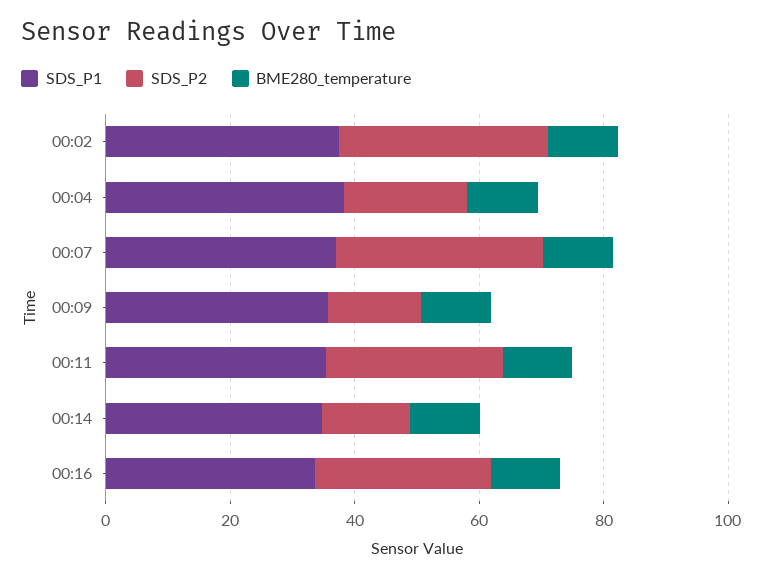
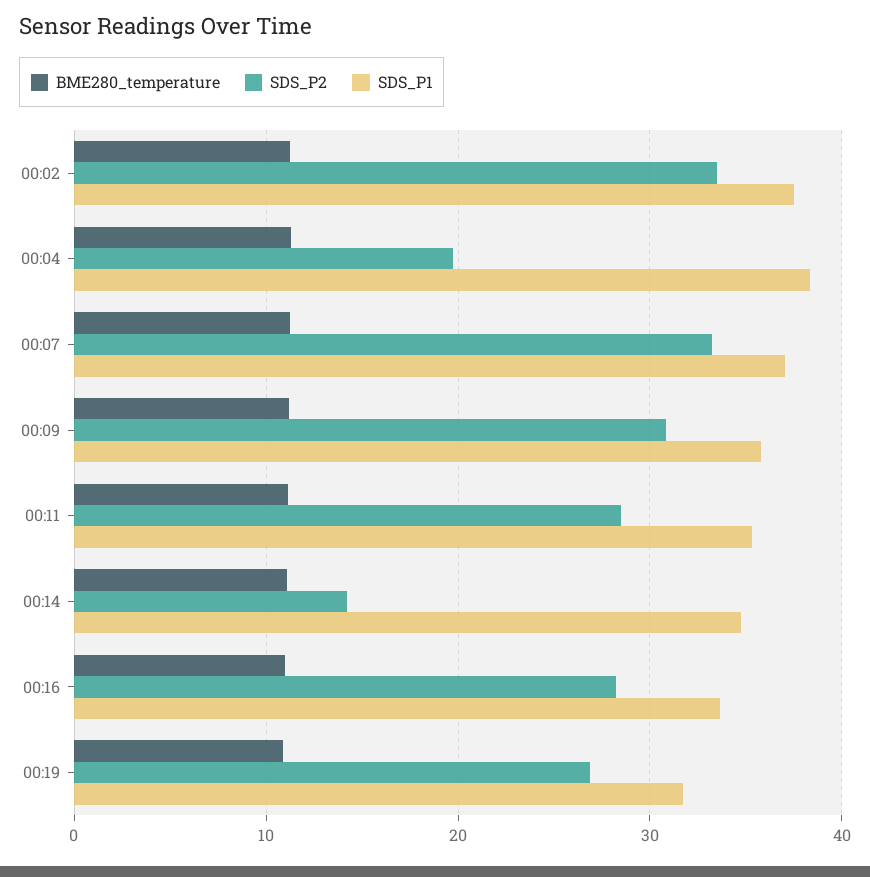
SDS_P2, 00:09: 15 -> 31
BME280_temperature, 00:19: none -> 11
SDS_P2, 00:19: none -> 27
SDS_P1, 00:19: none -> 32

